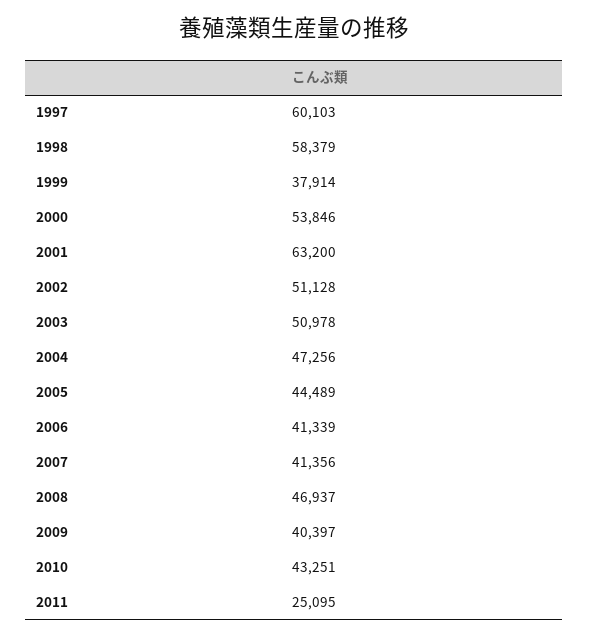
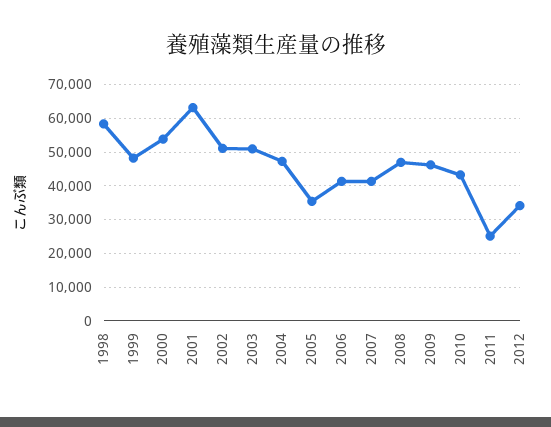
1997: 60103 -> none
1999: 37914 -> 48000
2005: 44489 -> 36000
2009: 40397 -> 46000
2012: none -> 34000

